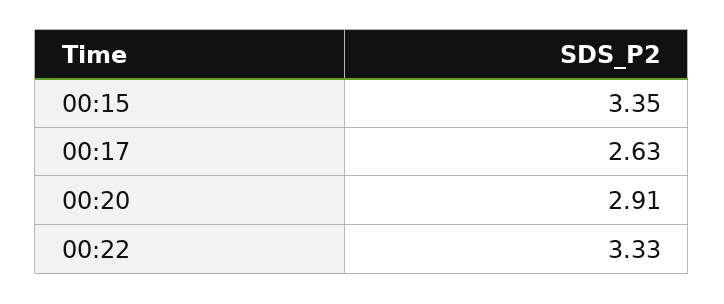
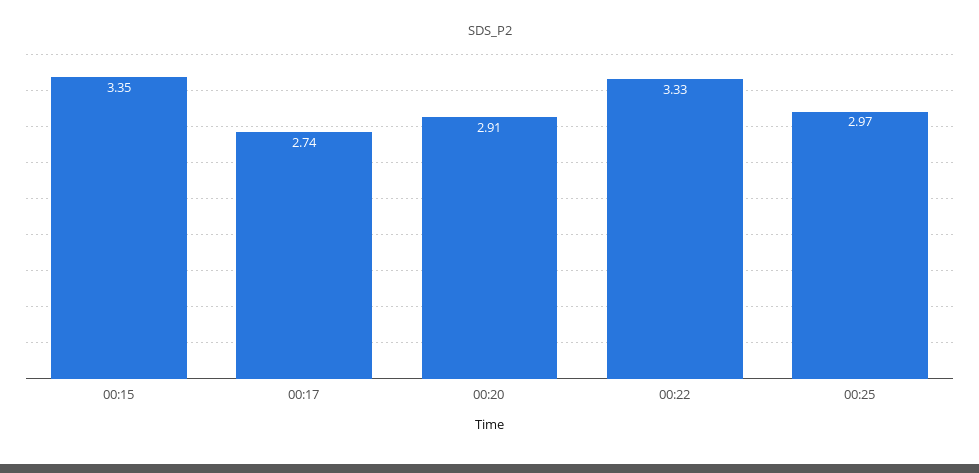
00:17: 2.63 -> 2.74
00:25: none -> 2.97

